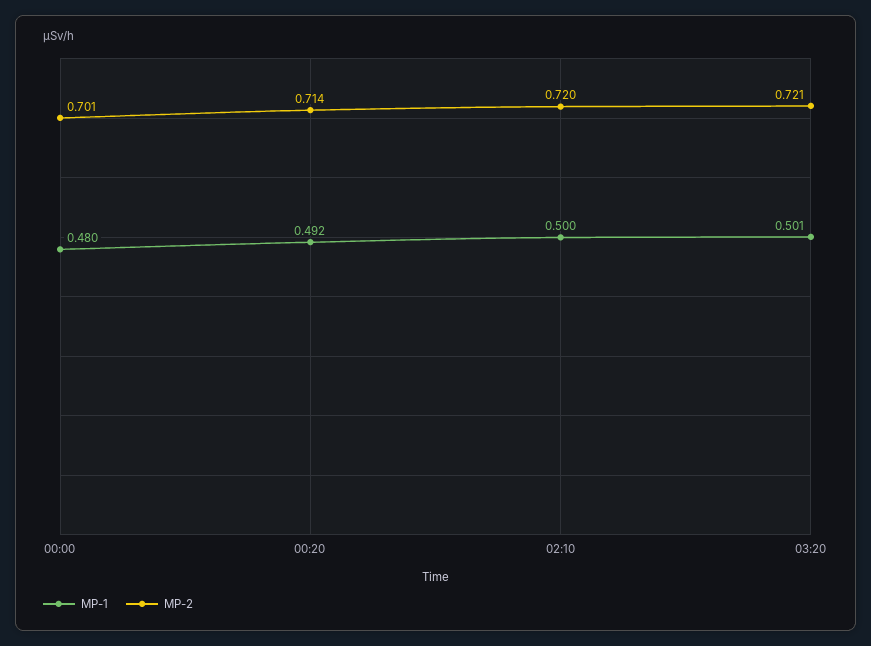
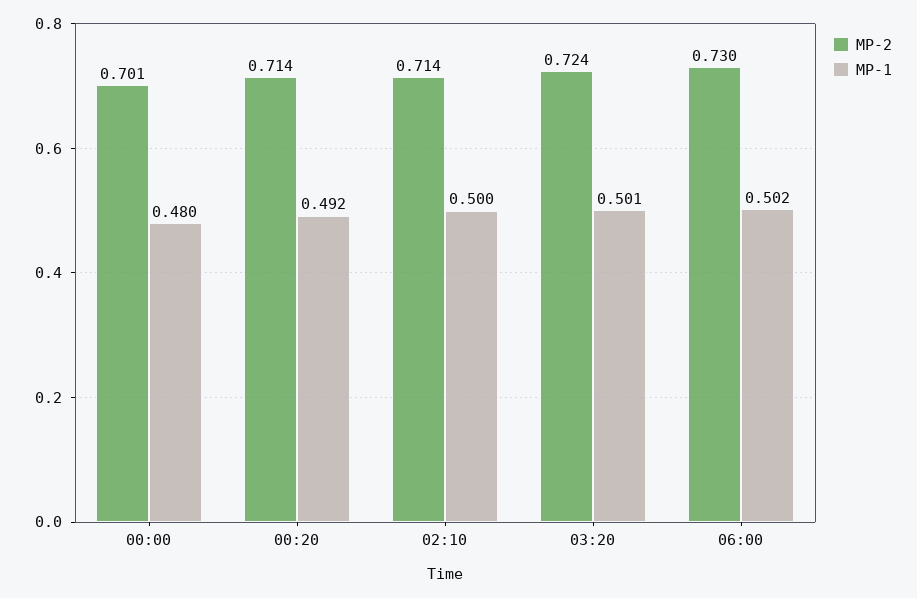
MP-2, 02:10: 0.72 -> 0.714
MP-2, 03:20: 0.721 -> 0.724
MP-2, 06:00: none -> 0.73
MP-1, 06:00: none -> 0.502

